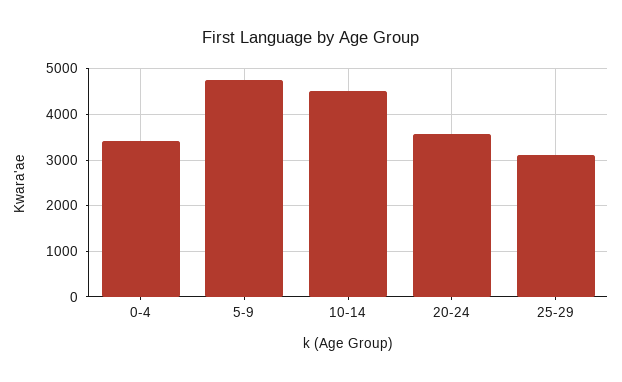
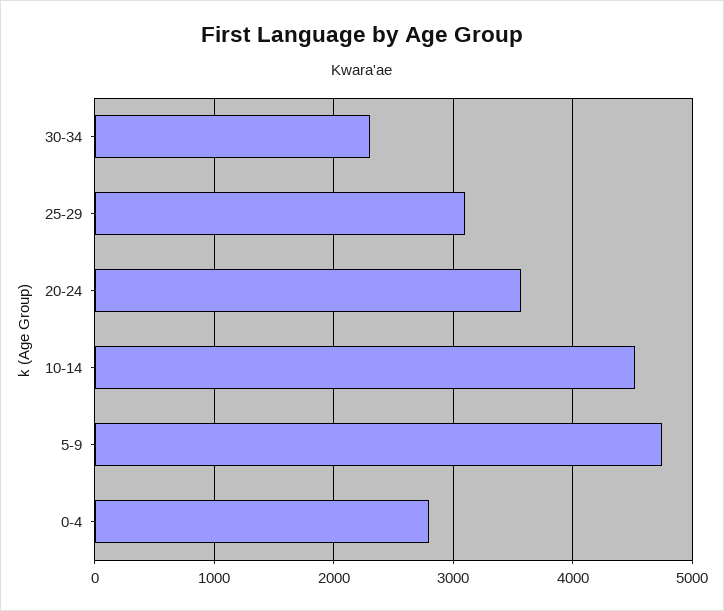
0-4: 3400 -> 2800
30-34: none -> 2300

